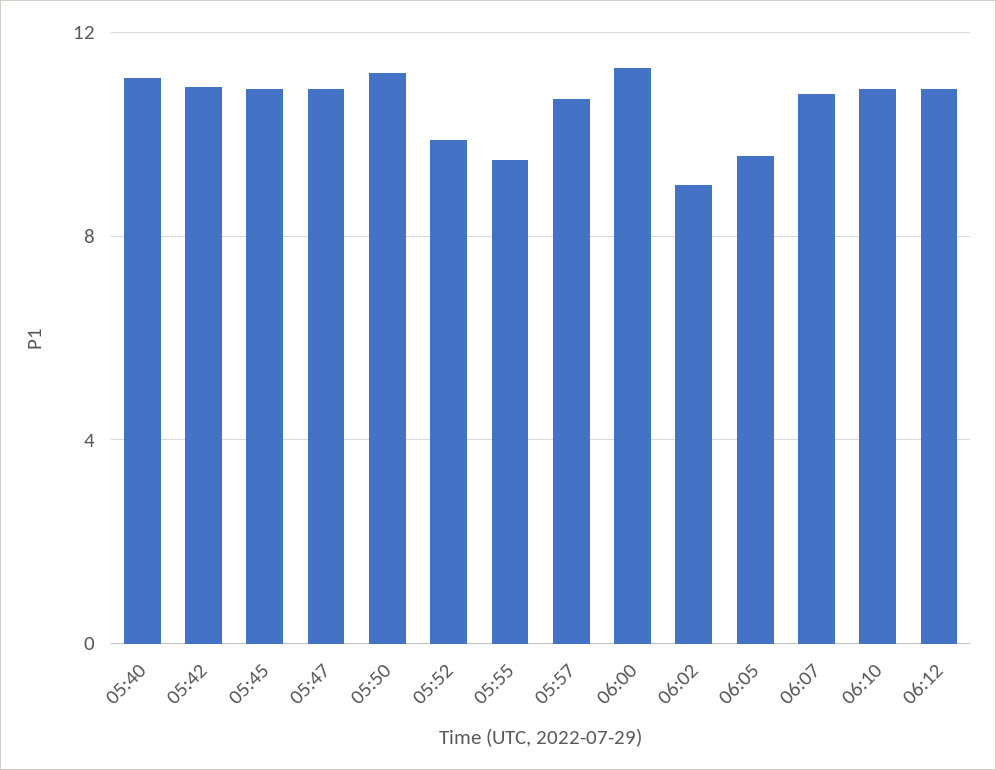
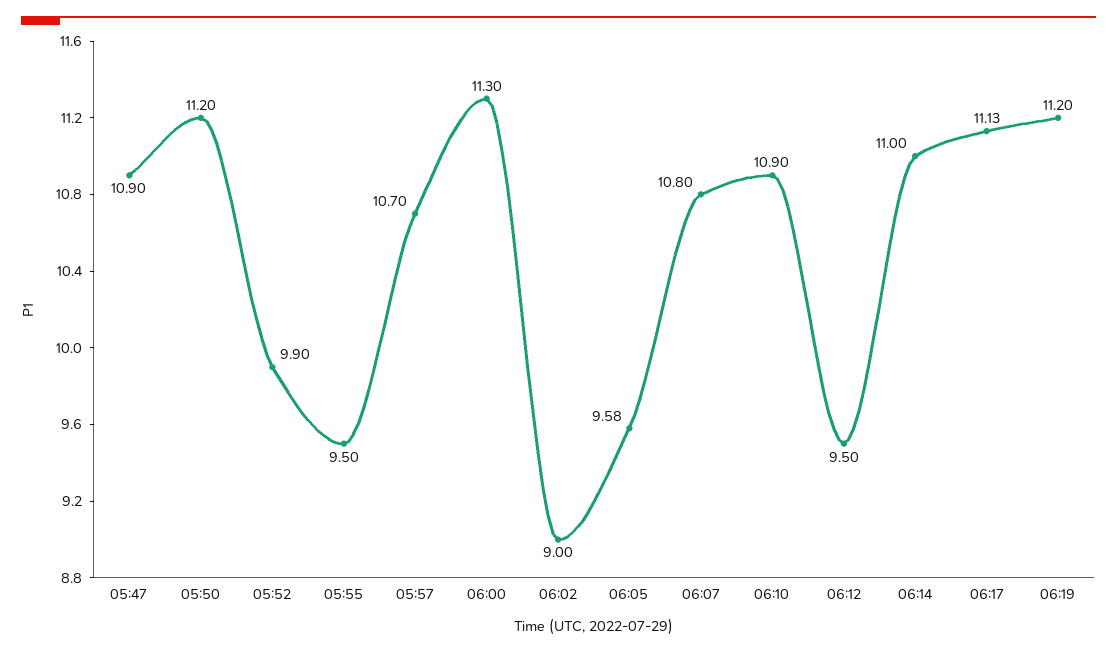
05:40: 11 -> none
05:42: 11 -> none
05:45: 11 -> none
06:12: 11 -> 9.5
06:14: none -> 11
06:17: none -> 11.13
06:19: none -> 11.2

